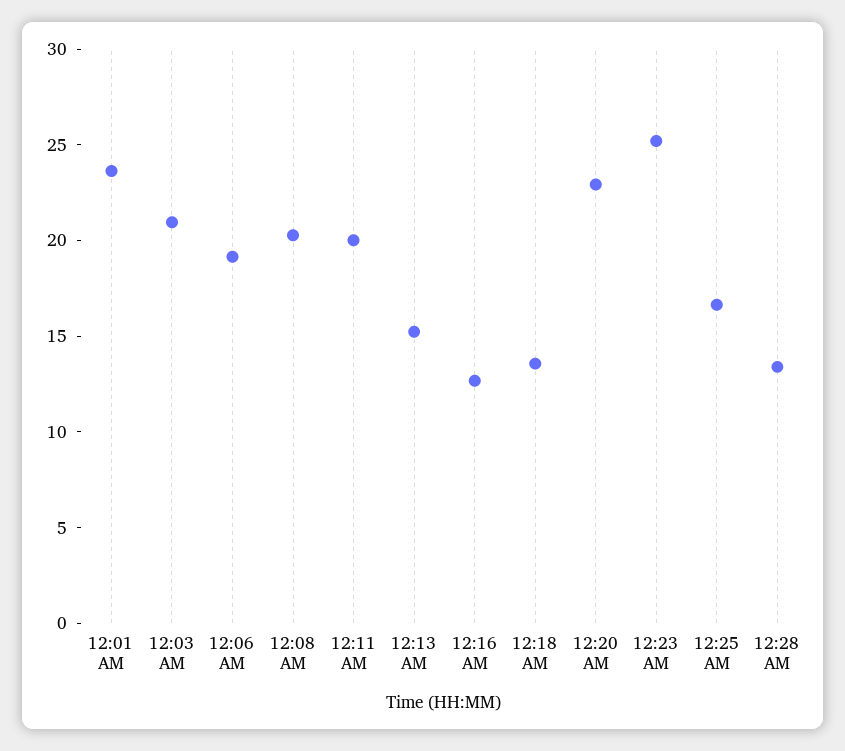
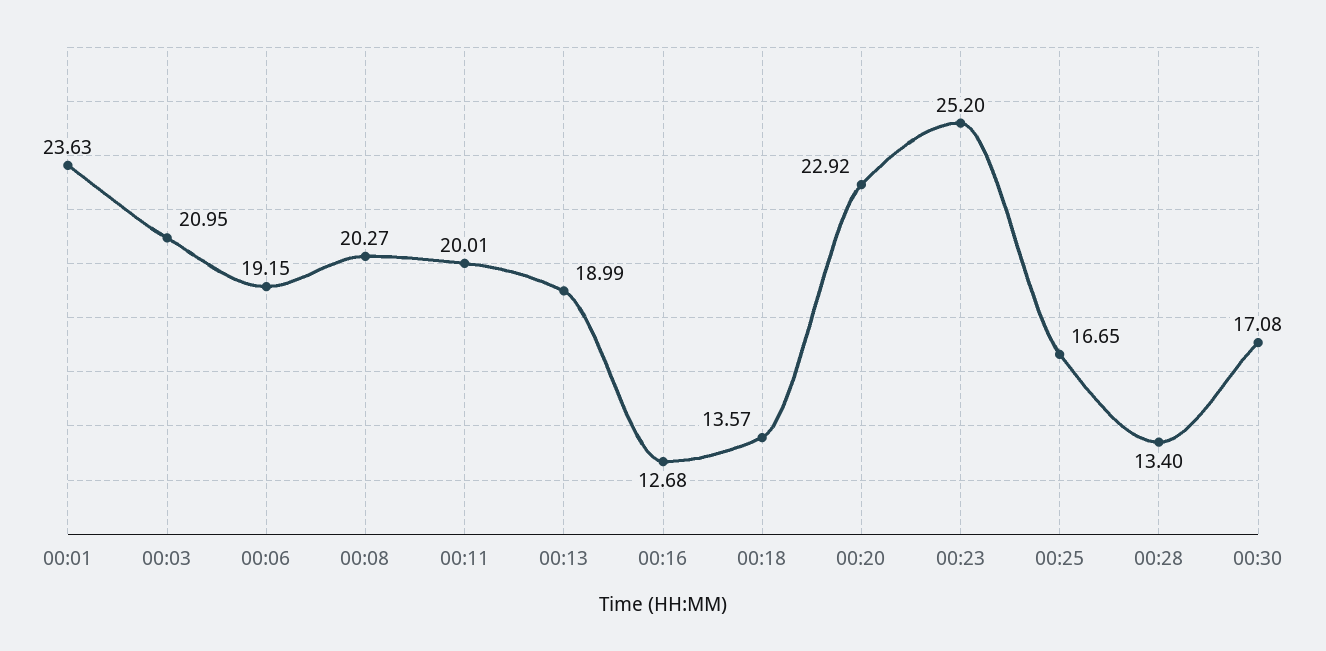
12:13 AM: 15 -> 18.99
00:30: none -> 17.08

